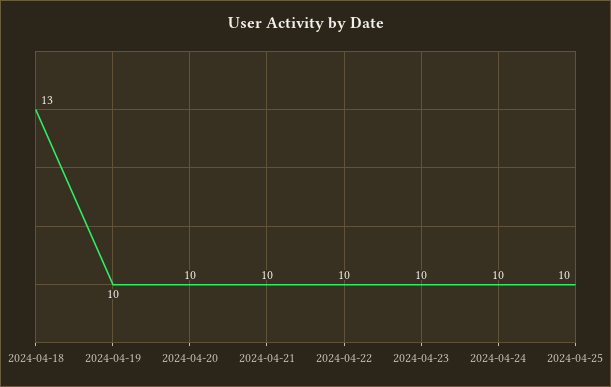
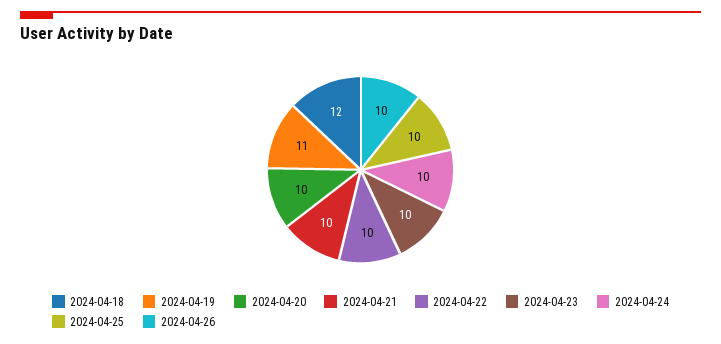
2024-04-18: 13 -> 12
2024-04-19: 10 -> 11
2024-04-26: none -> 10

